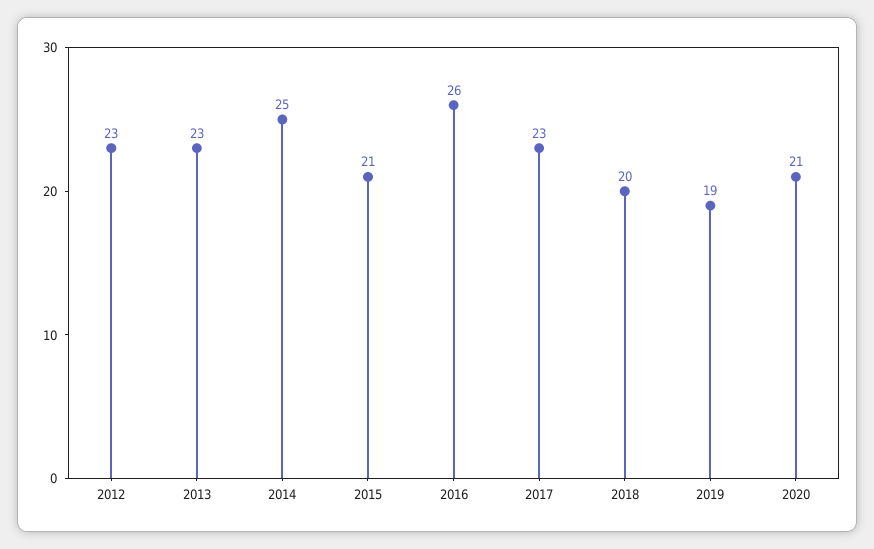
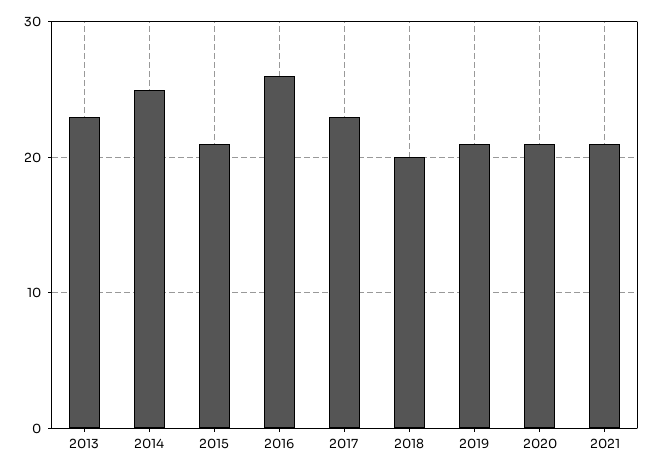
2012: 23 -> none
2019: 19 -> 21
2021: none -> 21

